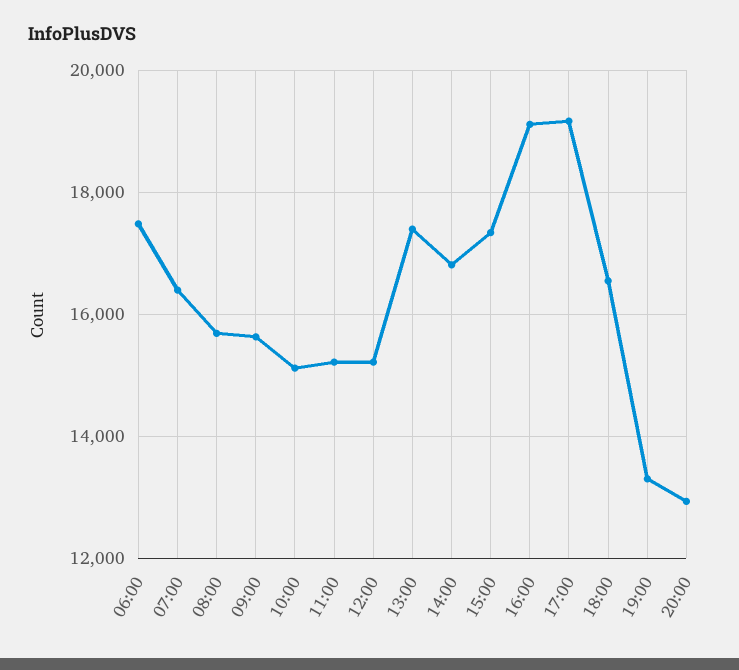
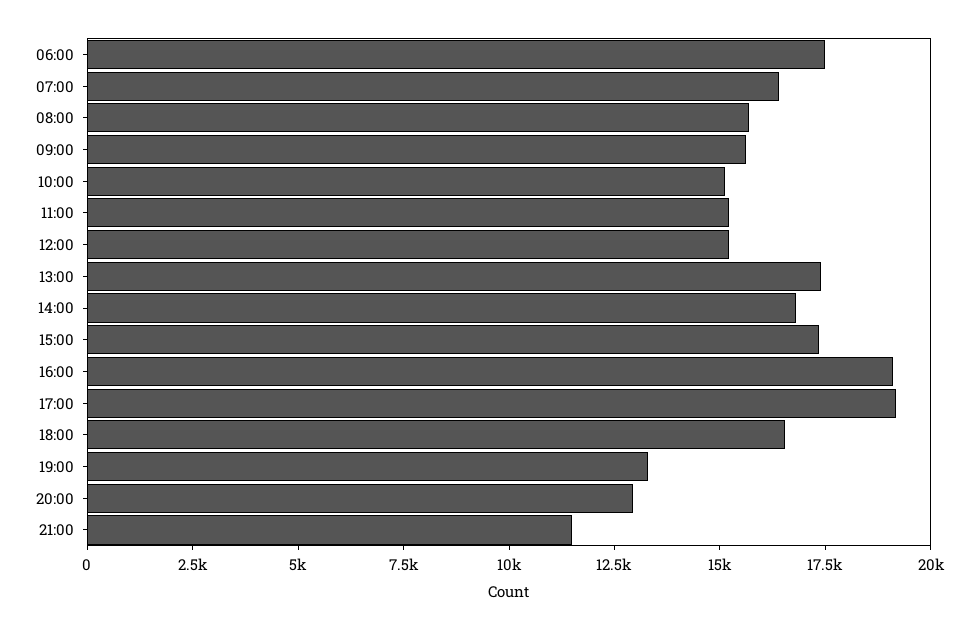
21:00: none -> 11500

